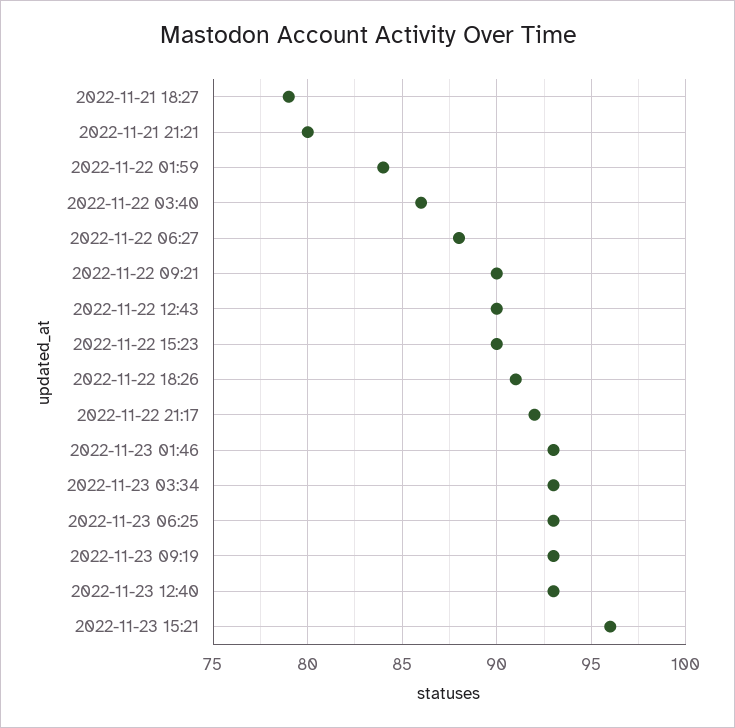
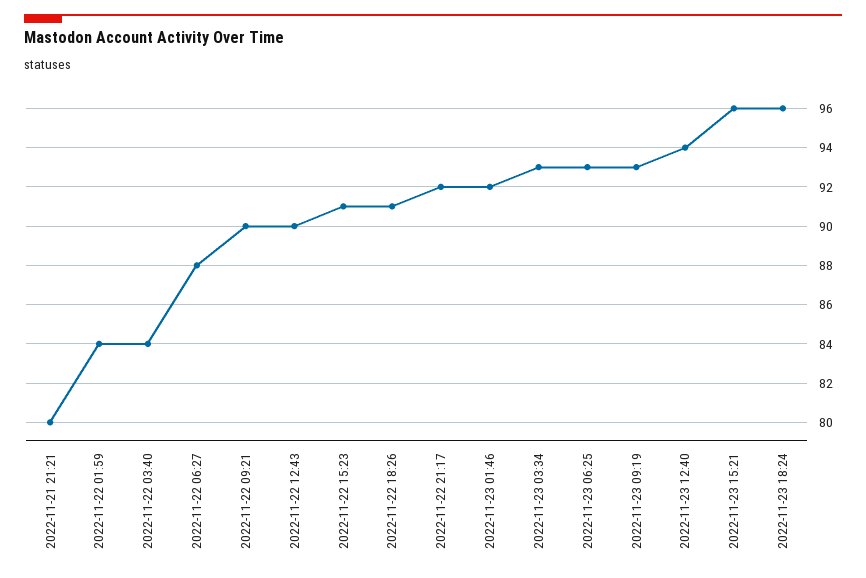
2022-11-21 18:27: 79 -> none
2022-11-22 03:40: 86 -> 84
2022-11-22 15:23: 90 -> 91
2022-11-23 01:46: 93 -> 92
2022-11-23 12:40: 93 -> 94
2022-11-23 18:24: none -> 96

